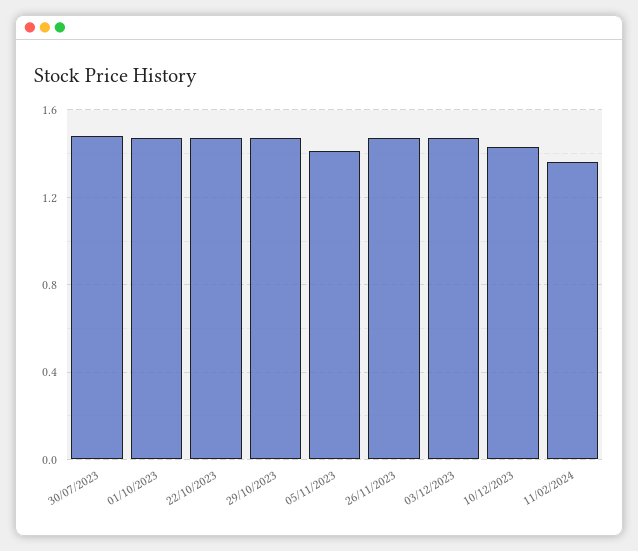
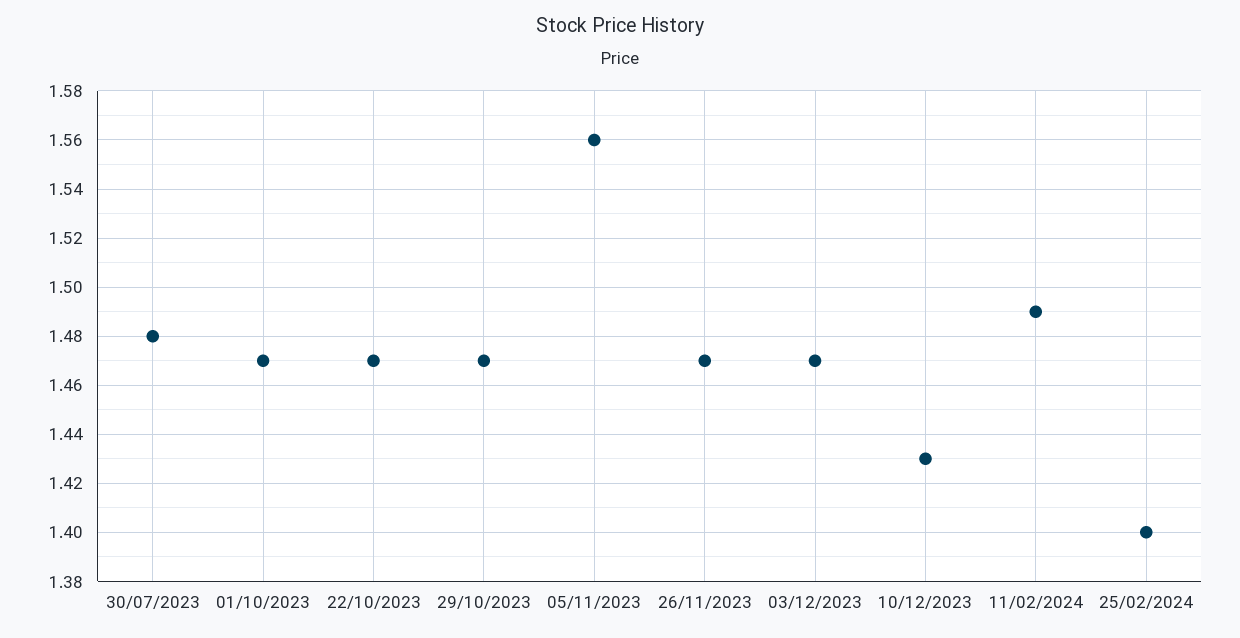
05/11/2023: 1.4 -> 1.56
11/02/2024: 1.35 -> 1.49
25/02/2024: none -> 1.4

